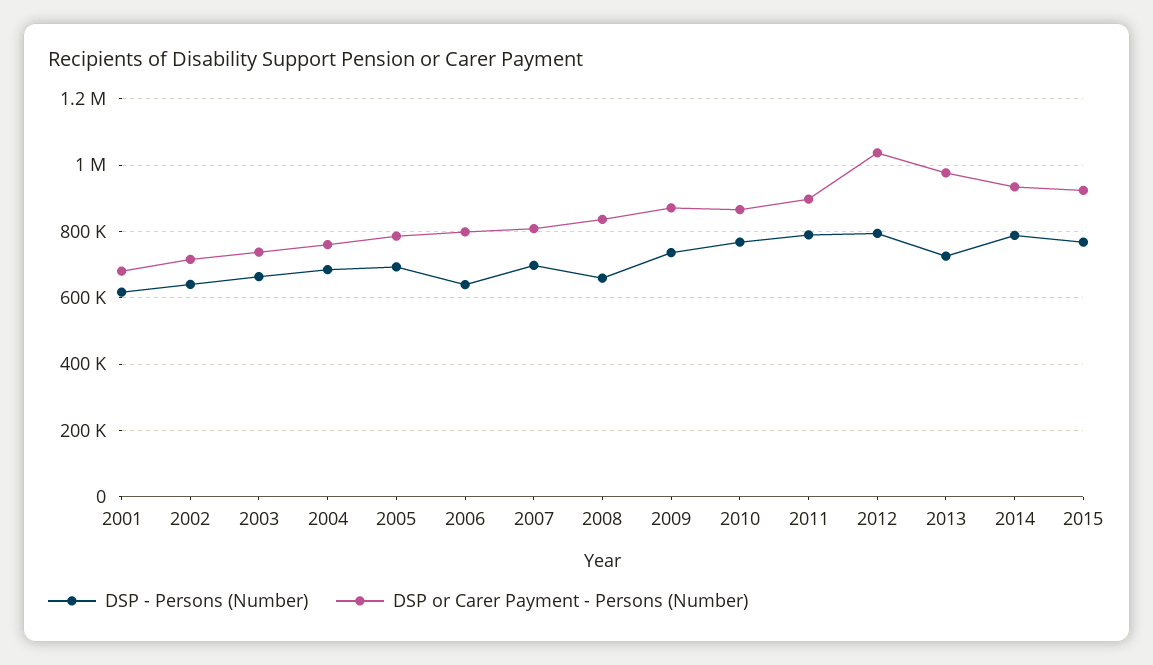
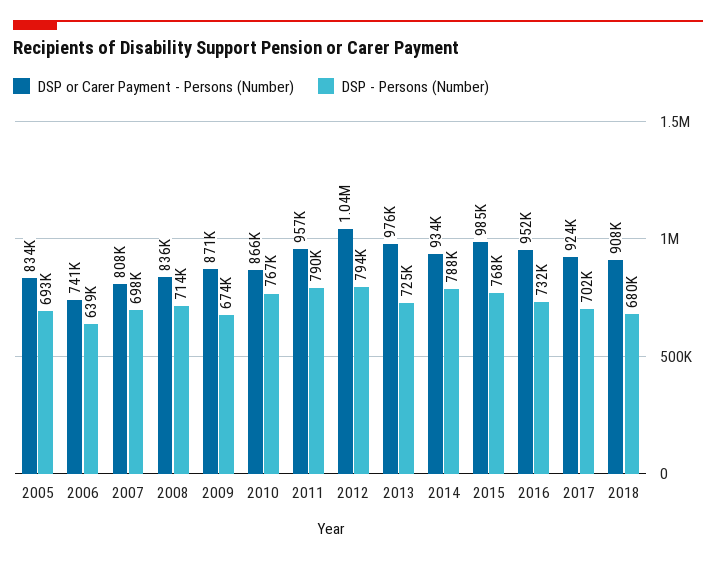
DSP - Persons (Number), 2001: 620000 -> none
DSP or Carer Payment - Persons (Number), 2001: 680000 -> none
DSP - Persons (Number), 2002: 640000 -> none
DSP or Carer Payment - Persons (Number), 2002: 720000 -> none
DSP - Persons (Number), 2003: 660000 -> none
DSP or Carer Payment - Persons (Number), 2003: 740000 -> none
DSP - Persons (Number), 2004: 680000 -> none
DSP or Carer Payment - Persons (Number), 2004: 760000 -> none
DSP or Carer Payment - Persons (Number), 2005: 780000 -> 834000
DSP or Carer Payment - Persons (Number), 2006: 800000 -> 741000
DSP - Persons (Number), 2008: 660000 -> 714000
DSP - Persons (Number), 2009: 740000 -> 674000
DSP or Carer Payment - Persons (Number), 2011: 900000 -> 957000
DSP or Carer Payment - Persons (Number), 2015: 920000 -> 985000
DSP or Carer Payment - Persons (Number), 2016: none -> 952000
DSP - Persons (Number), 2016: none -> 732000
DSP or Carer Payment - Persons (Number), 2017: none -> 924000
DSP - Persons (Number), 2017: none -> 702000
DSP or Carer Payment - Persons (Number), 2018: none -> 908000
DSP - Persons (Number), 2018: none -> 680000

